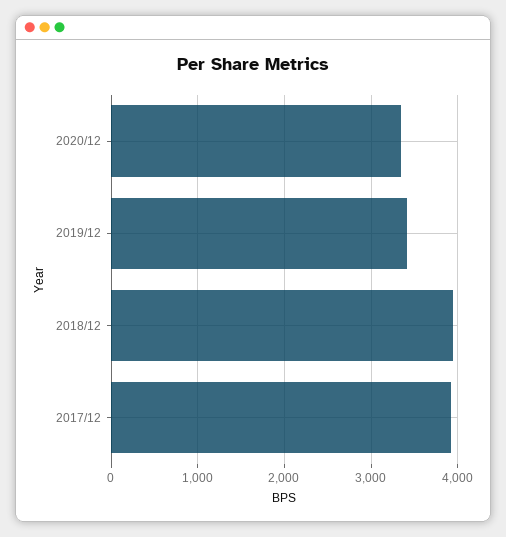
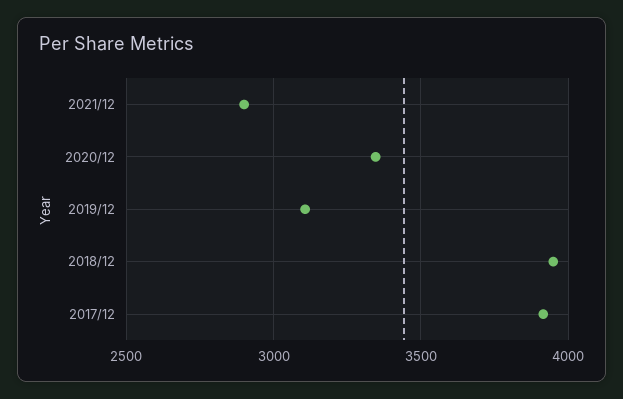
2019/12: 3400 -> 3100
2021/12: none -> 2900

